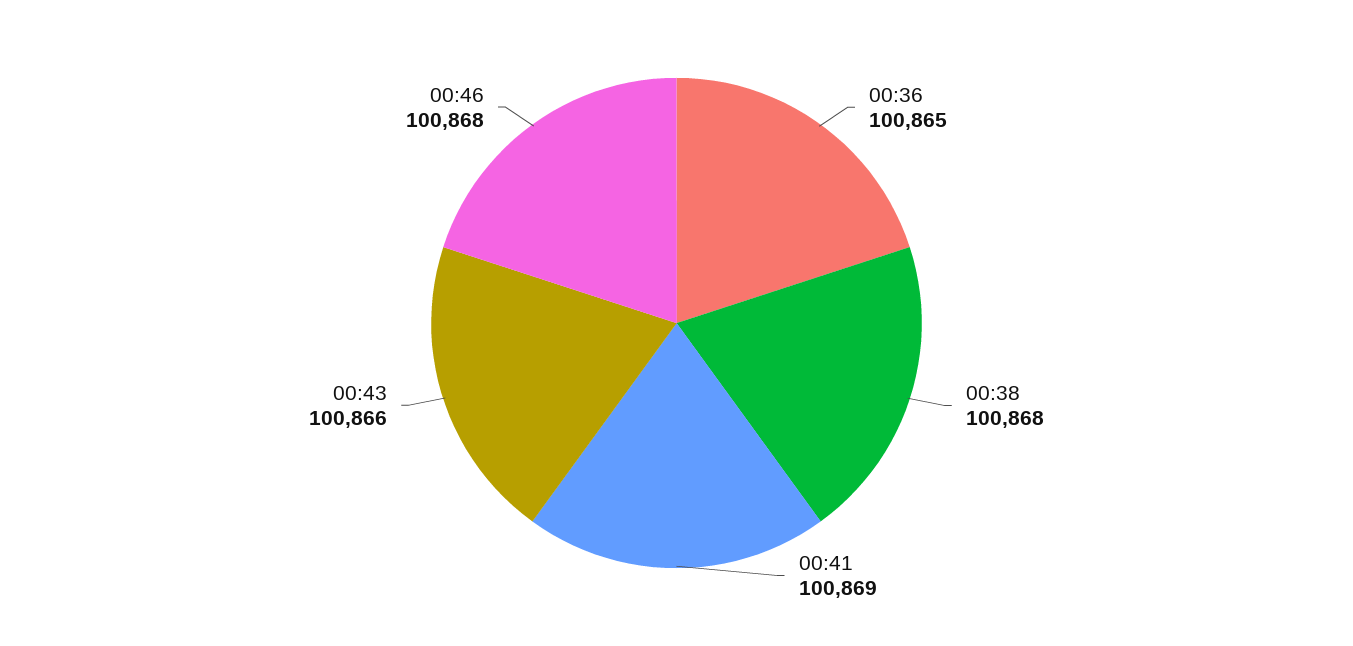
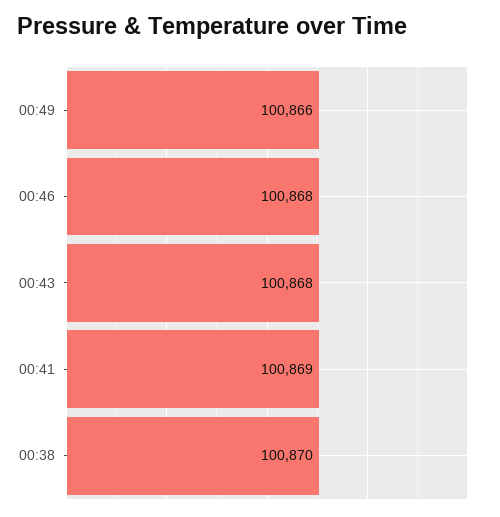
00:36: 100865 -> none
00:38: 100868 -> 100870
00:43: 100866 -> 100868
00:49: none -> 100866

